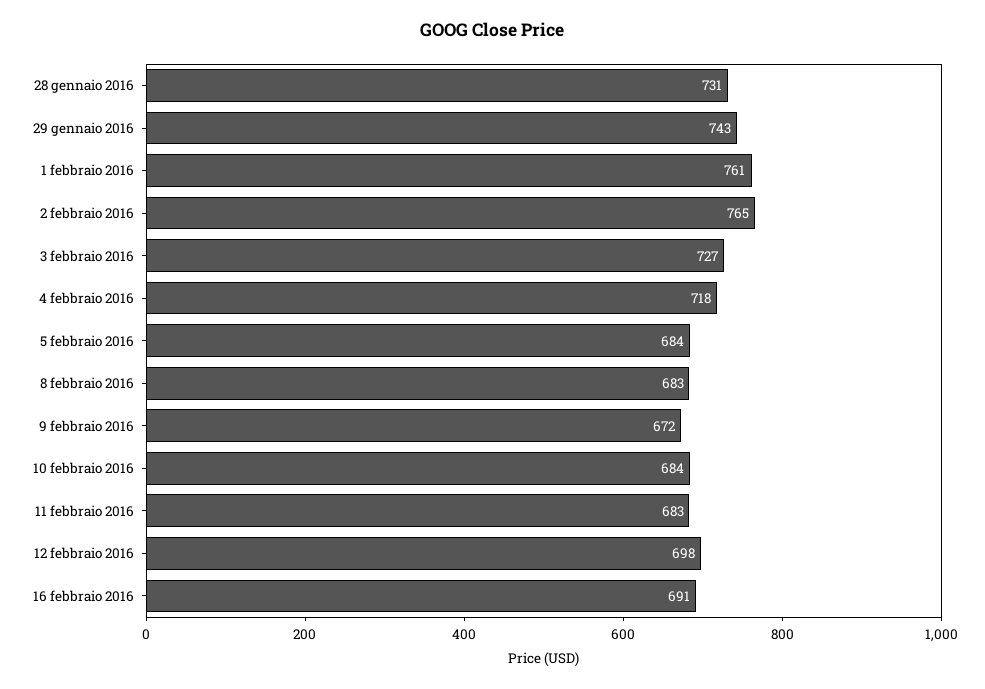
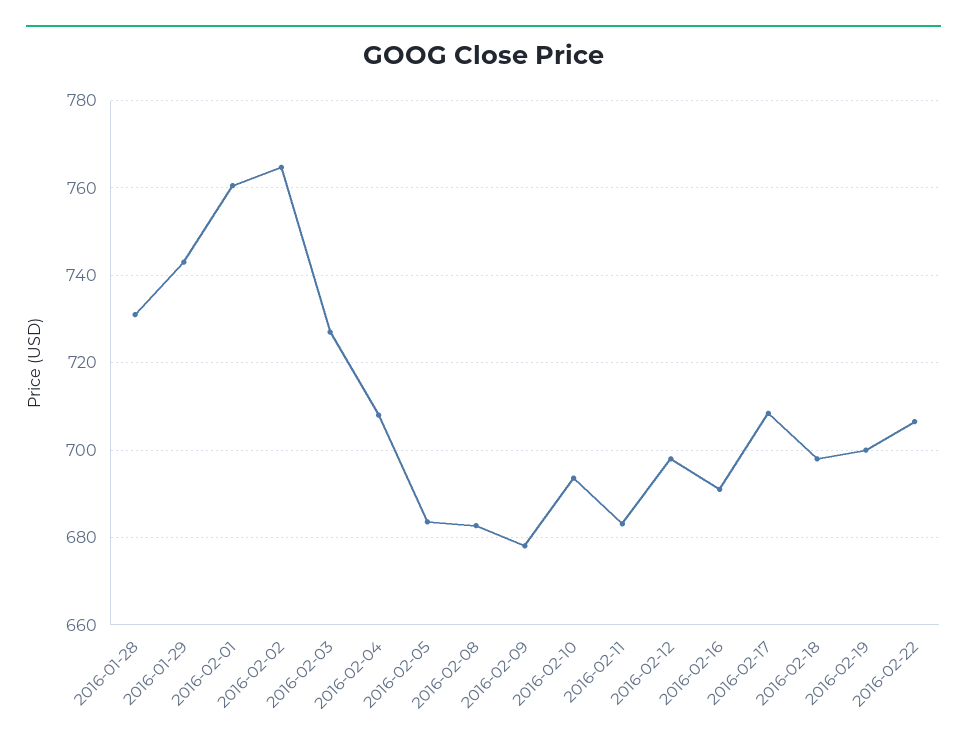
4 febbraio 2016: 718 -> 708
9 febbraio 2016: 672 -> 678
10 febbraio 2016: 684 -> 694
2016-02-17: none -> 708
2016-02-18: none -> 698
2016-02-19: none -> 700
2016-02-22: none -> 706

